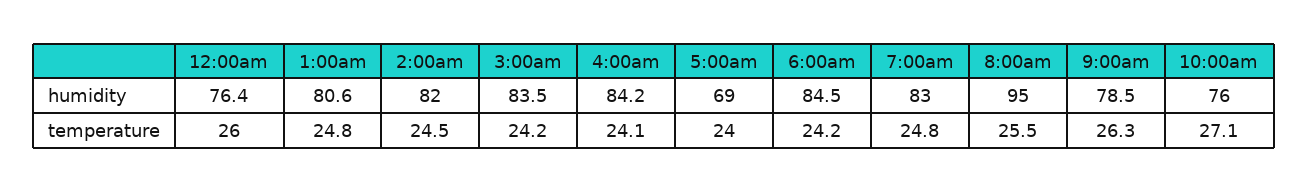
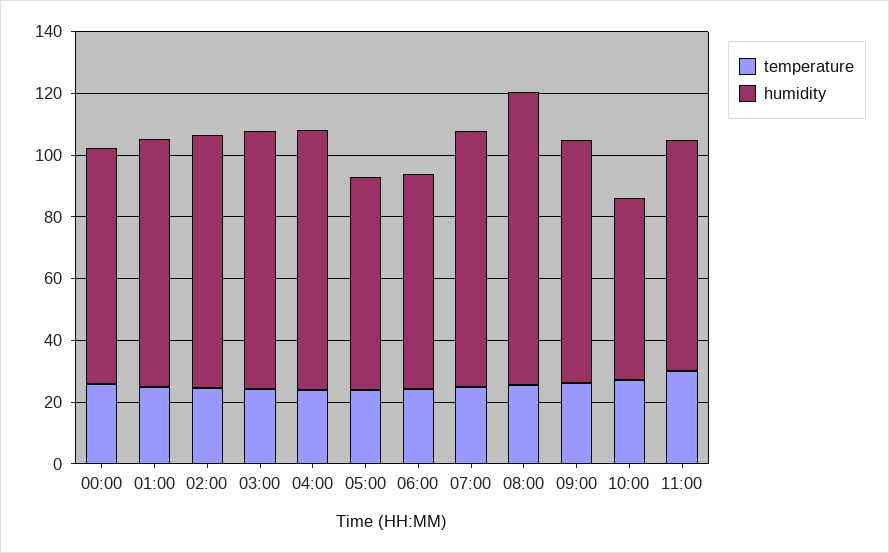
humidity, 6:00am: 84.5 -> 70
humidity, 10:00am: 76 -> 60
temperature, 11:00: none -> 30
humidity, 11:00: none -> 75

